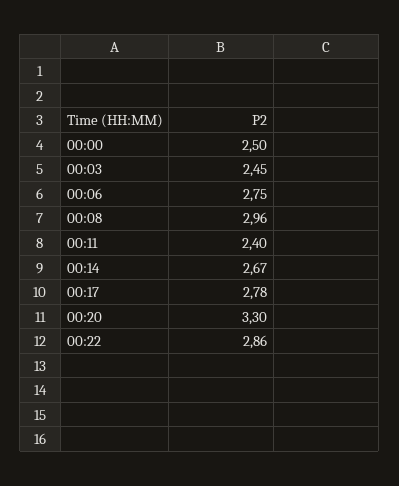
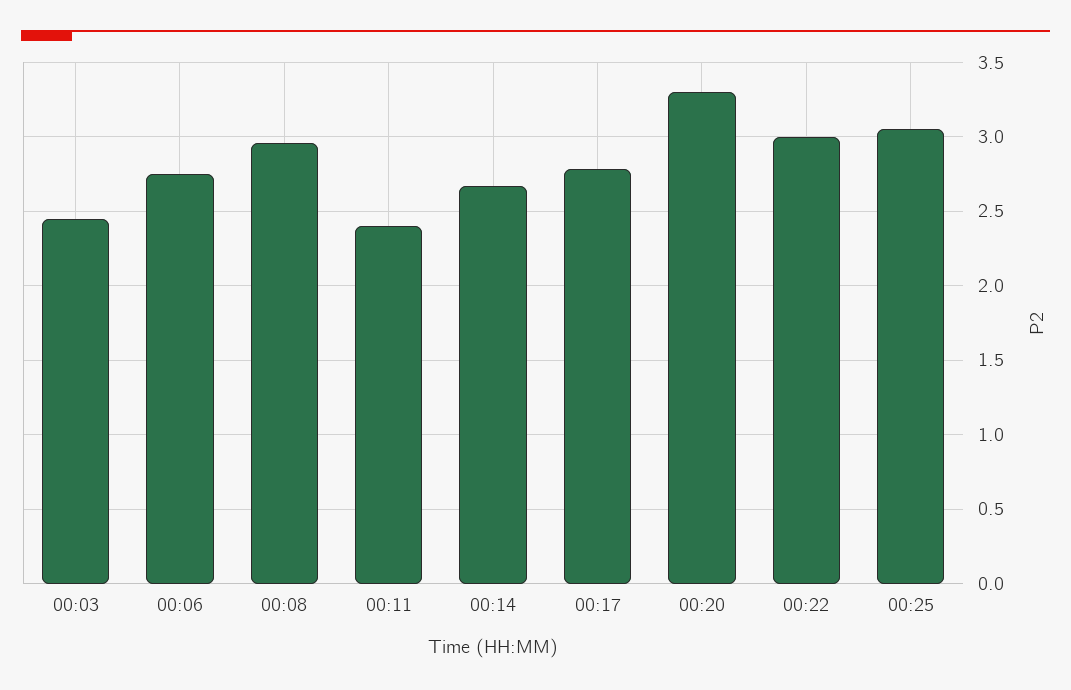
00:00: 2.5 -> none
00:22: 2.86 -> 3
00:25: none -> 3.05

